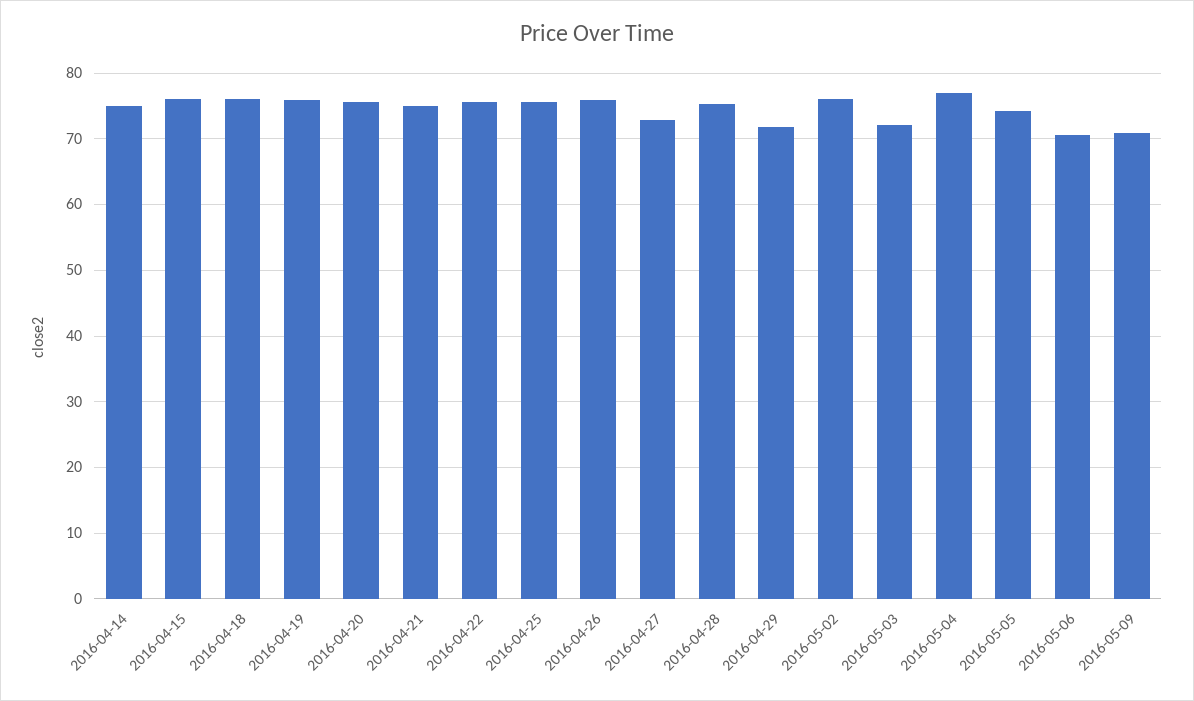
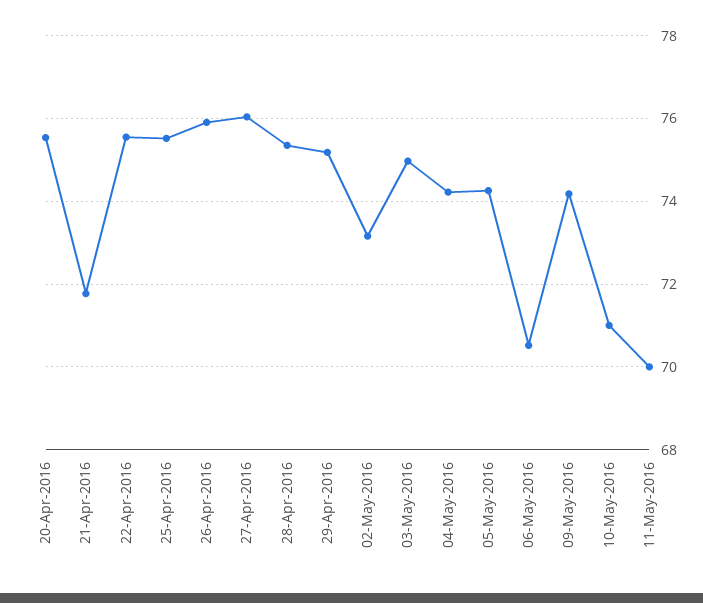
2016-04-14: 75 -> none
2016-04-15: 76 -> none
2016-04-18: 76 -> none
2016-04-19: 76 -> none
2016-04-21: 75 -> 71.8
2016-04-27: 73 -> 76
2016-04-29: 72 -> 75.2
2016-05-02: 76 -> 73.2
2016-05-03: 72 -> 75
2016-05-04: 77 -> 74.2
2016-05-09: 71 -> 74.2
10-May-2016: none -> 71
11-May-2016: none -> 70

